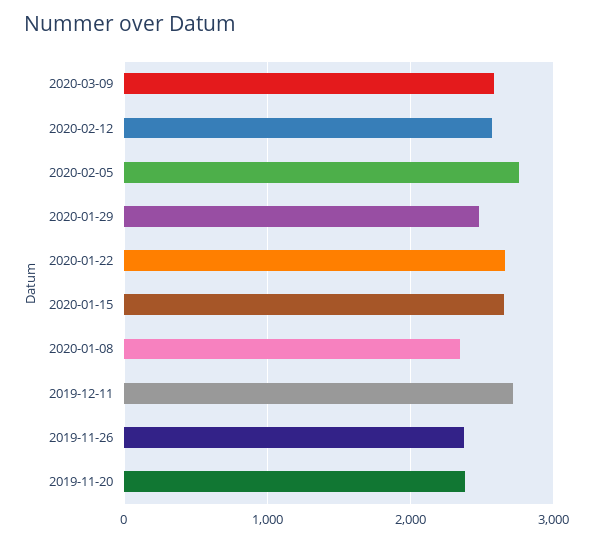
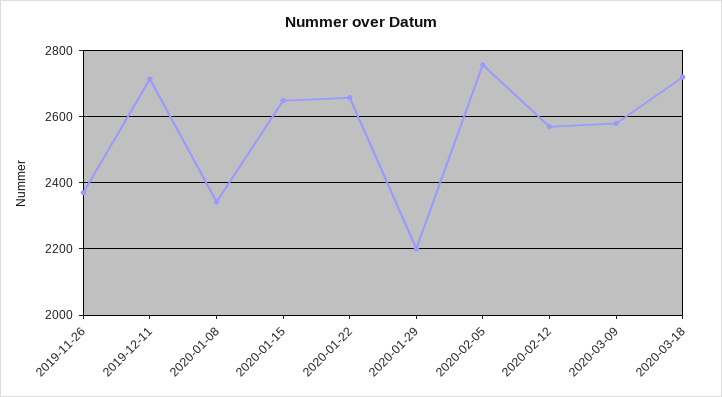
2020-01-29: 2500 -> 2200
2019-11-20: 2400 -> none
2020-03-18: none -> 2720

